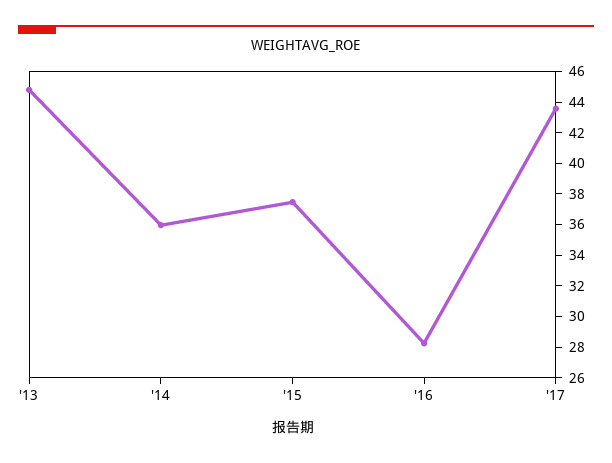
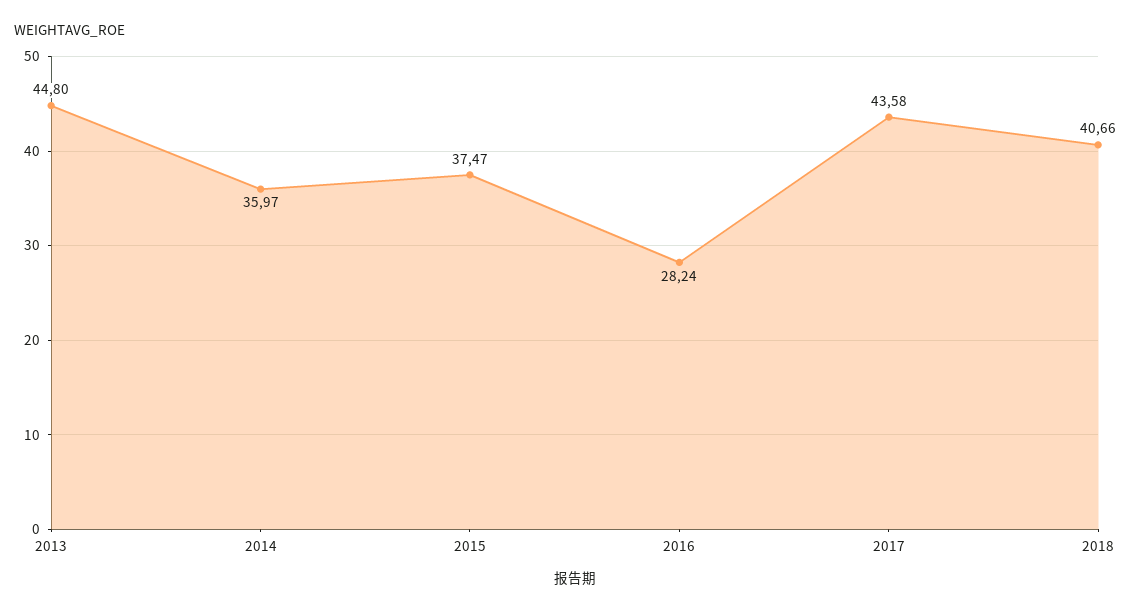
2018: none -> 40.66

